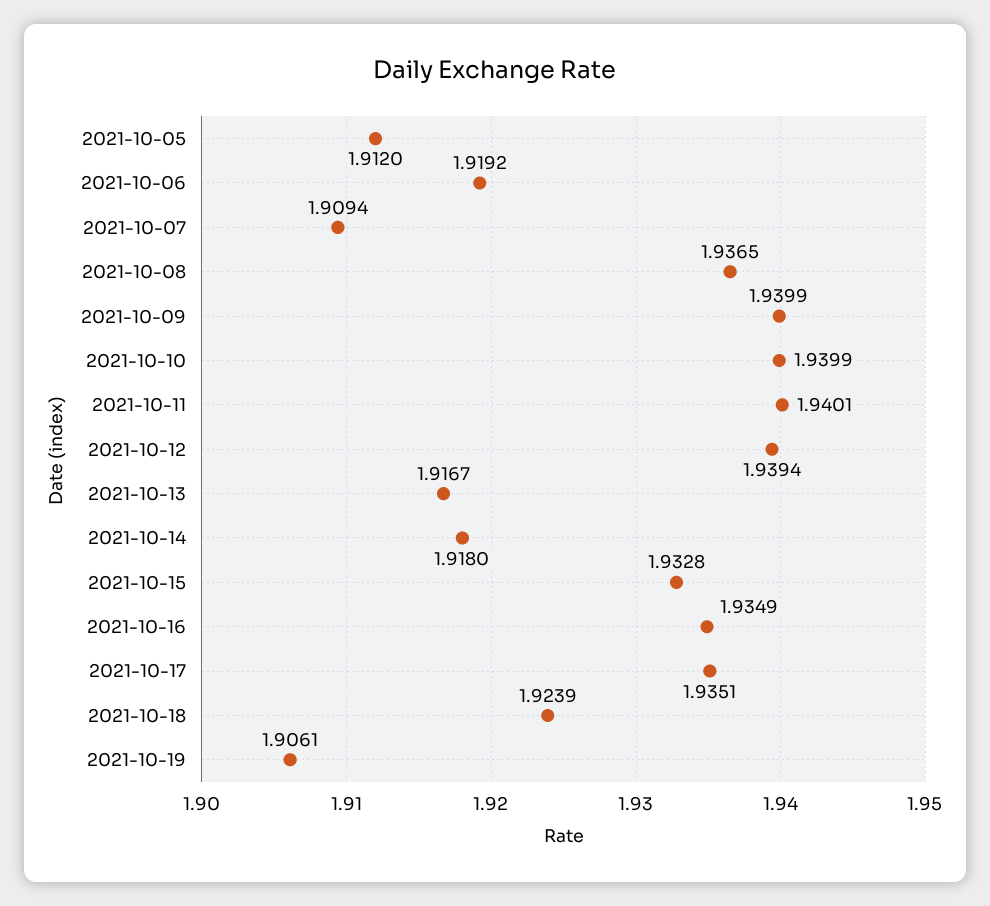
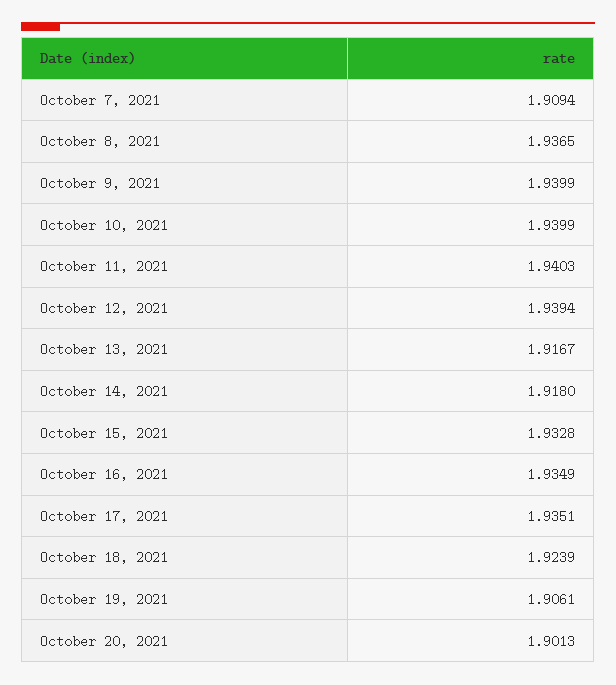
2021-10-05: 1.912 -> none
2021-10-06: 1.9192 -> none
2021-10-11: 1.9401 -> 1.9403
October 20, 2021: none -> 1.9013

